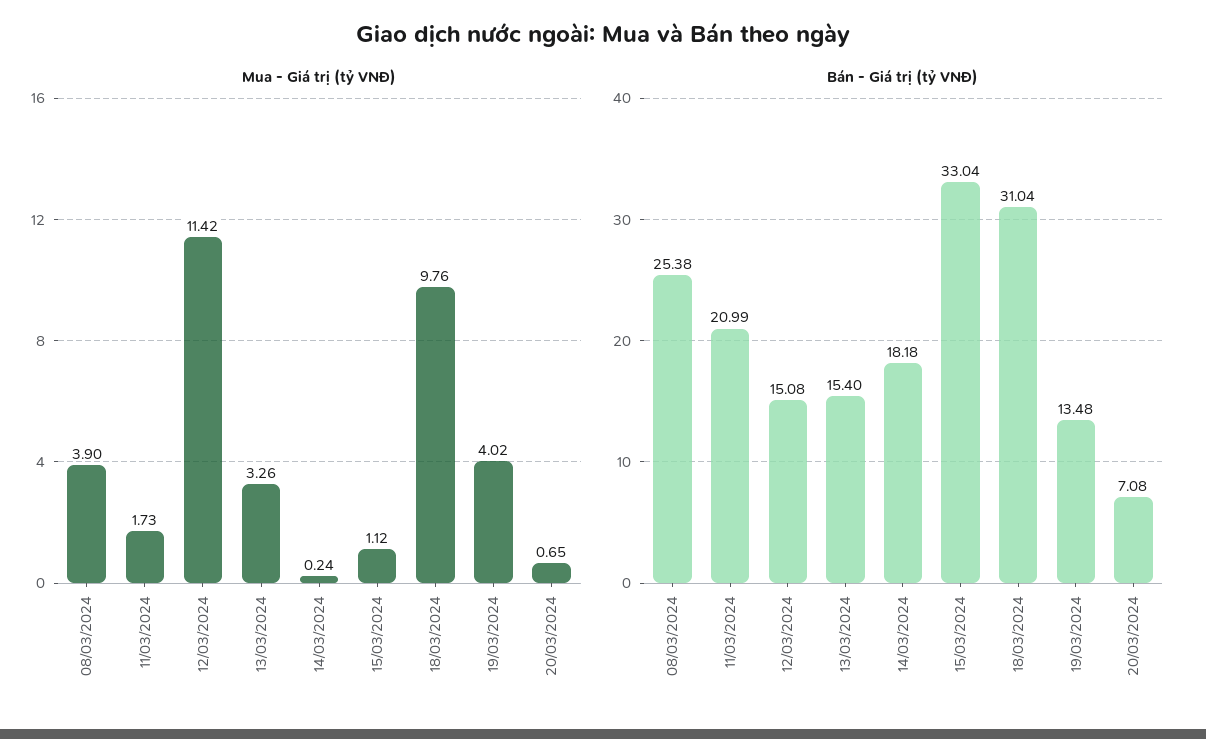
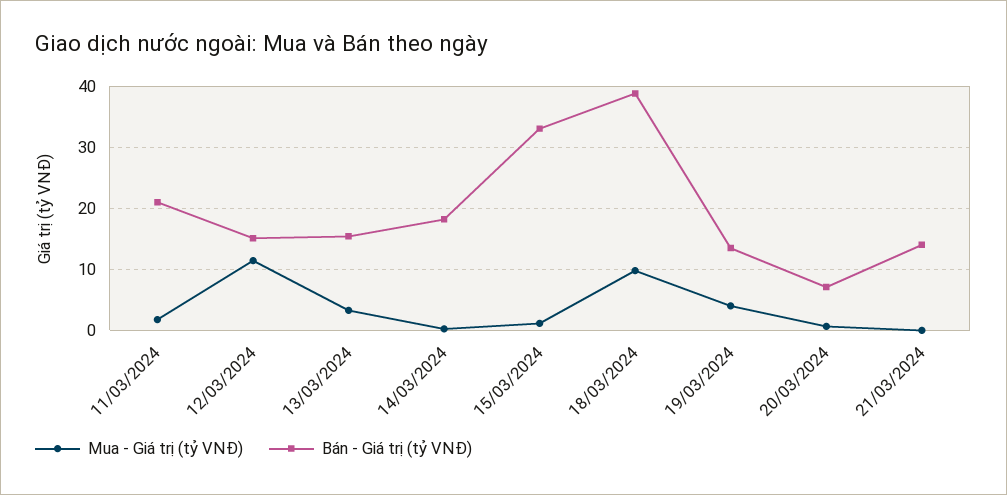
Mua - Giá trị (tỷ VNĐ), 08/03/2024: 3.9 -> none
Bán - Giá trị (tỷ VNĐ), 08/03/2024: 25.38 -> none
Bán - Giá trị (tỷ VNĐ), 18/03/2024: 31.04 -> 39
Mua - Giá trị (tỷ VNĐ), 21/03/2024: none -> 0
Bán - Giá trị (tỷ VNĐ), 21/03/2024: none -> 14

